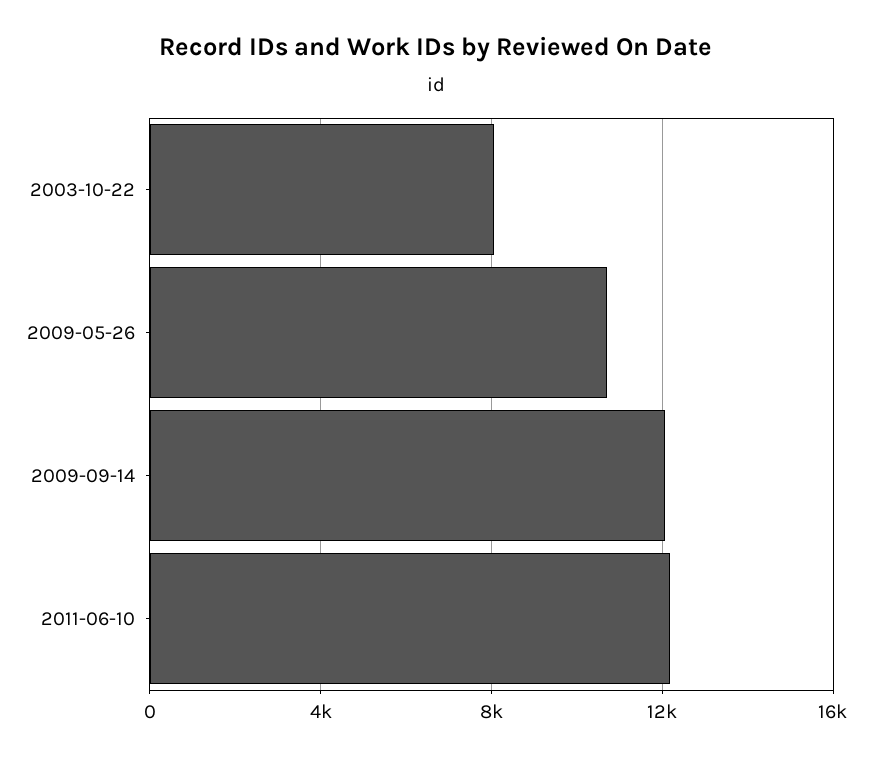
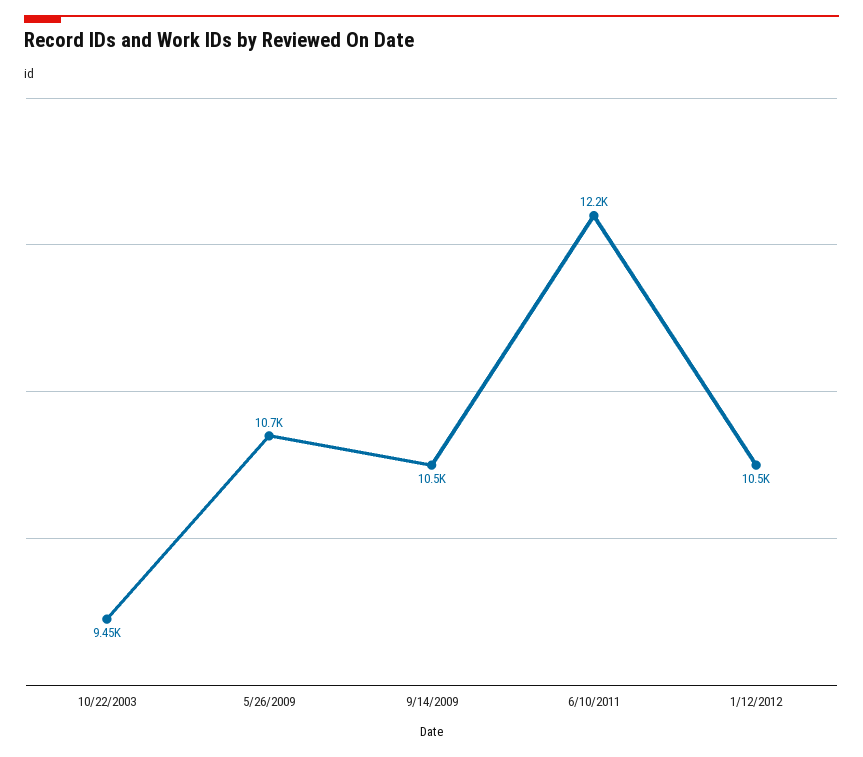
2003-10-22: 8000 -> 9450
2009-09-14: 12000 -> 10500
1/12/2012: none -> 10500

